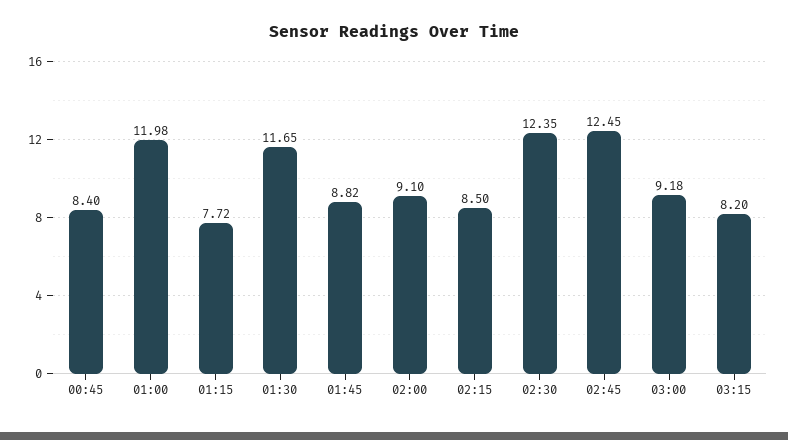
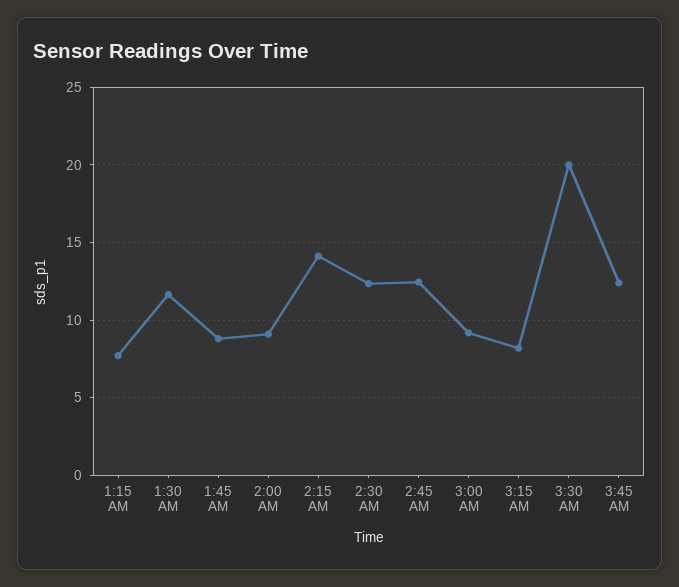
00:45: 8.4 -> none
01:00: 11.98 -> none
02:15: 8.5 -> 14
3:30 AM: none -> 20
3:45 AM: none -> 12.5

